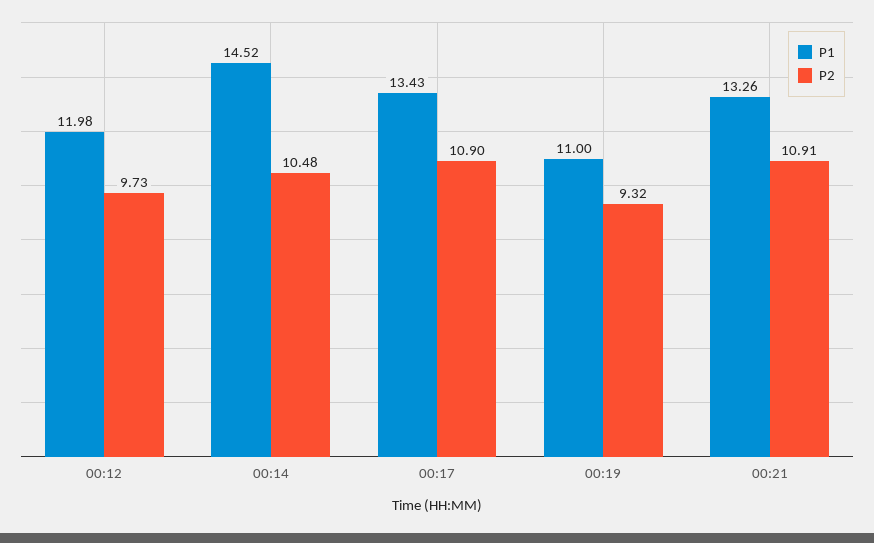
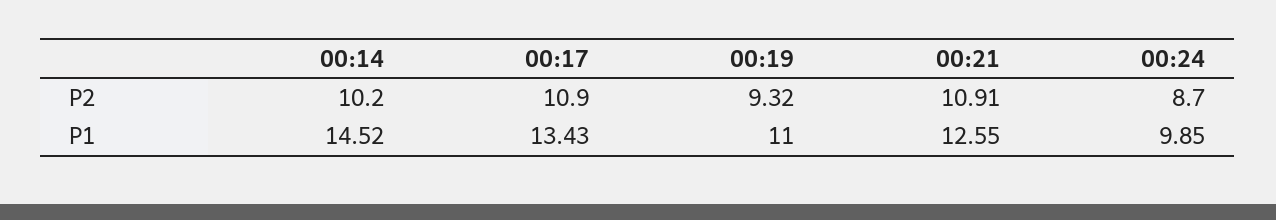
P1, 00:12: 11.98 -> none
P2, 00:12: 9.73 -> none
P2, 00:14: 10.48 -> 10.2
P1, 00:21: 13.26 -> 12.55
P2, 00:24: none -> 8.7
P1, 00:24: none -> 9.85

